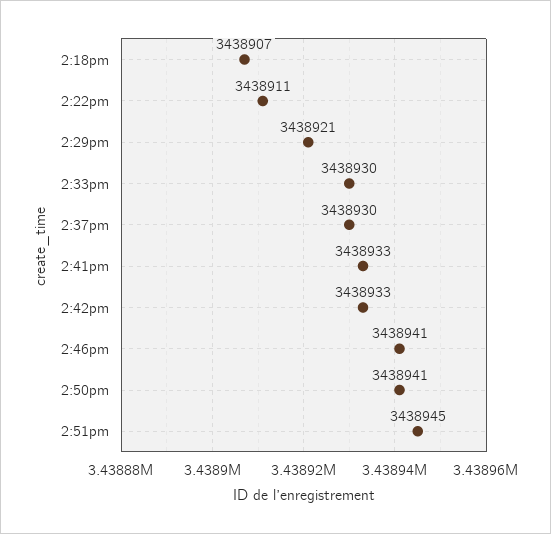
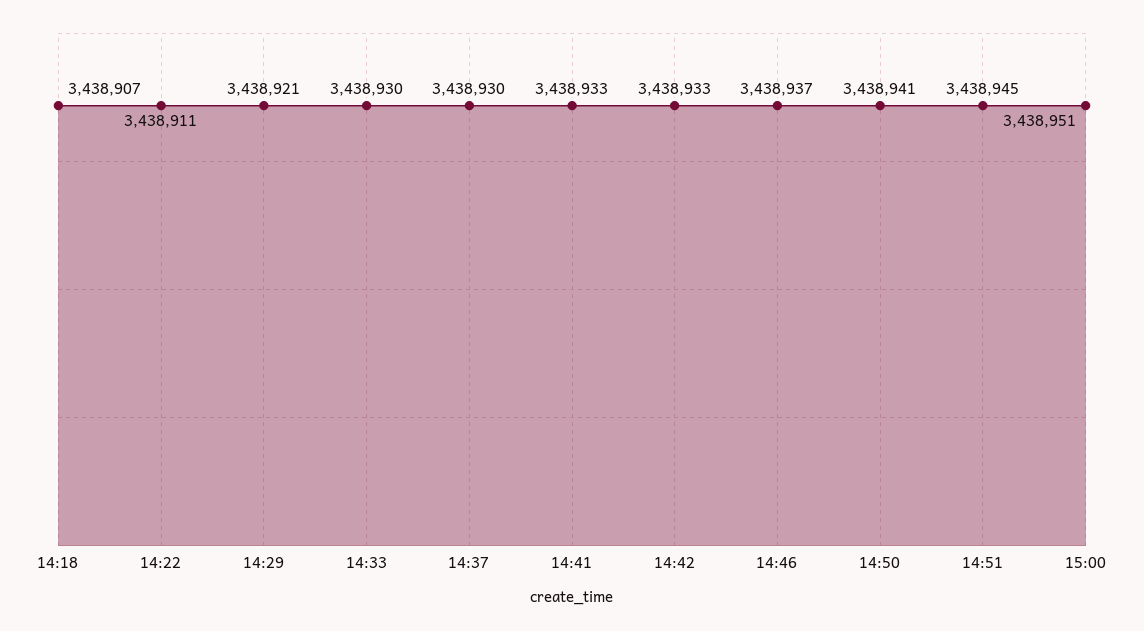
2:46pm: 3438941 -> 3438937
15:00: none -> 3438951

